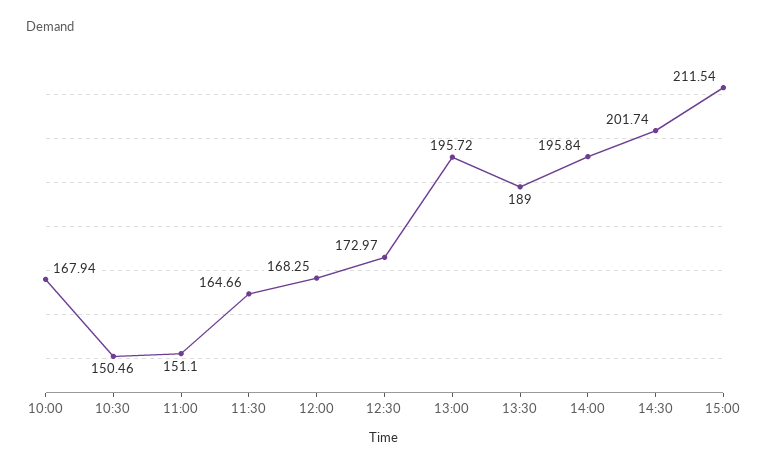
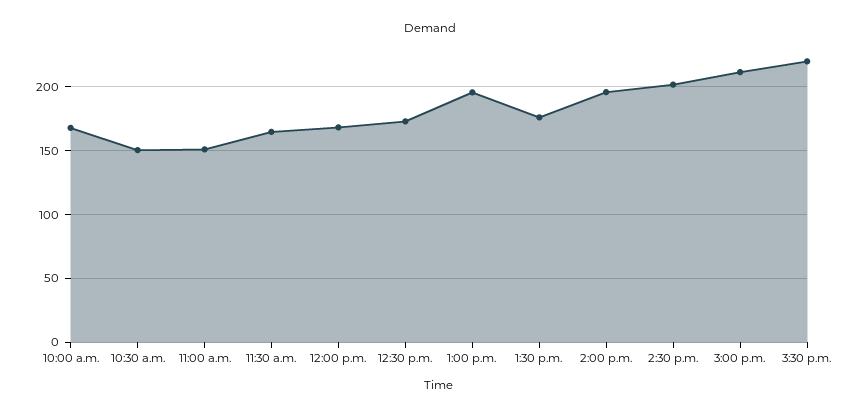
13:30: 189 -> 175
3:30 p.m.: none -> 220

